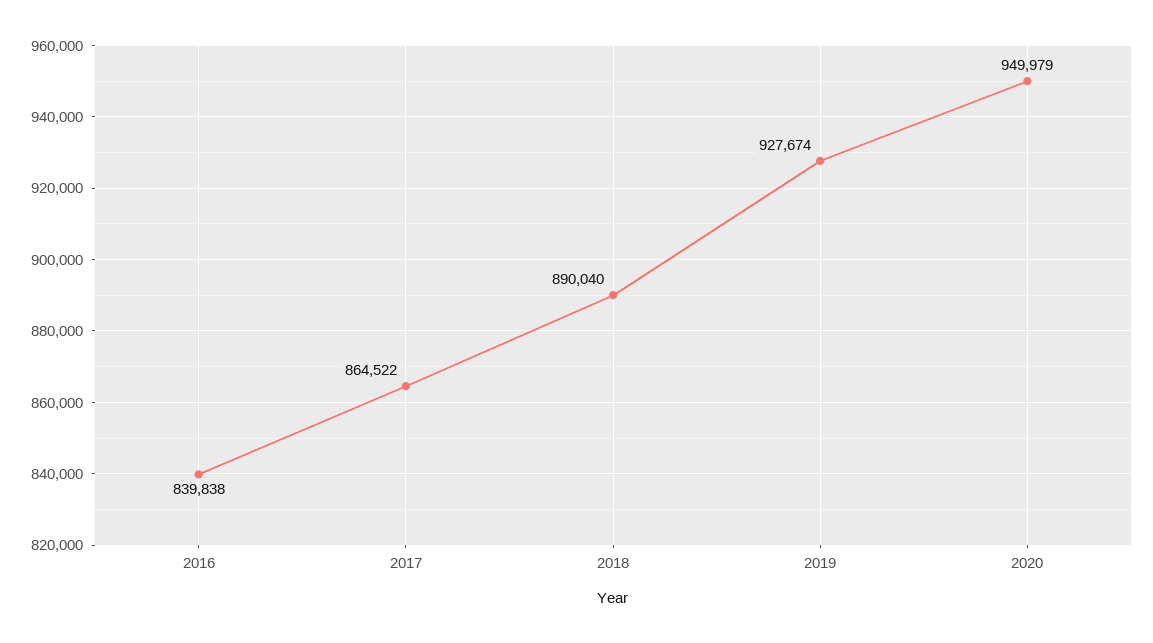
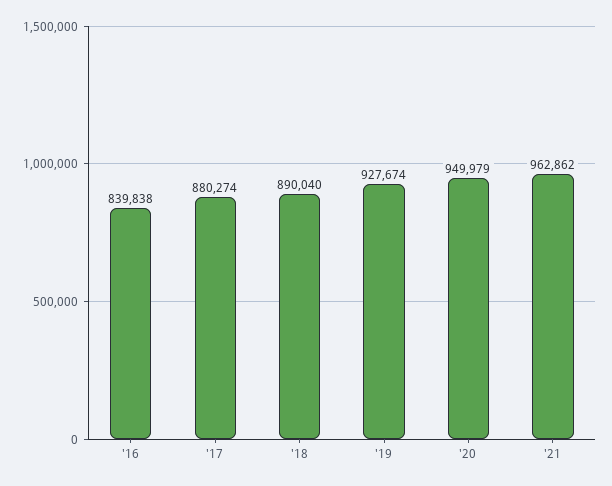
2017: 864522 -> 880274
'21: none -> 962862

